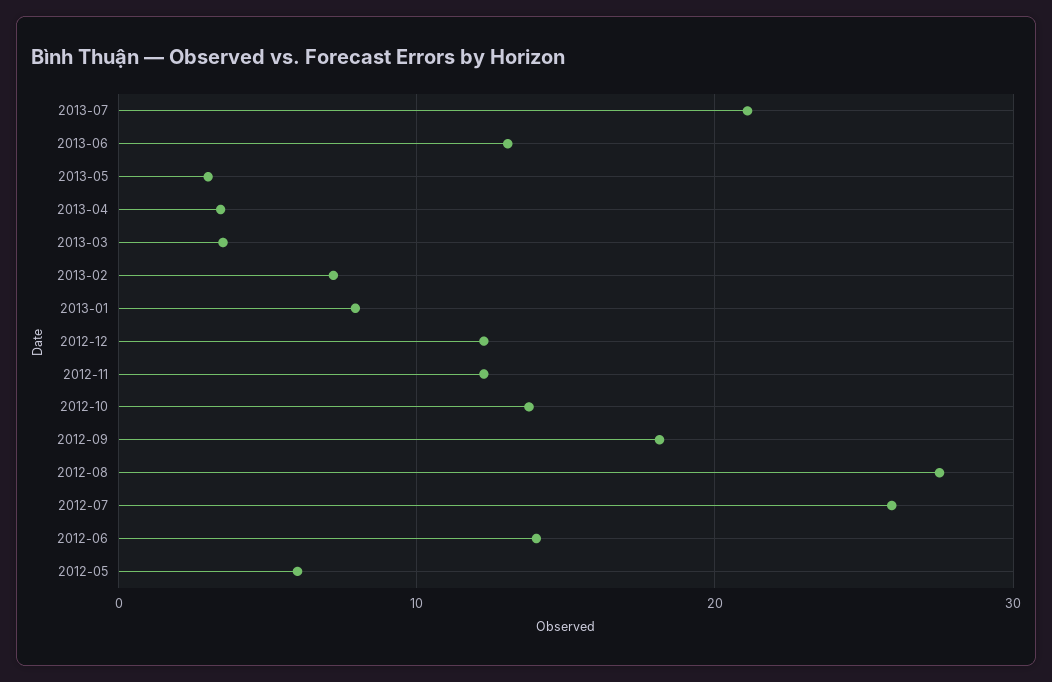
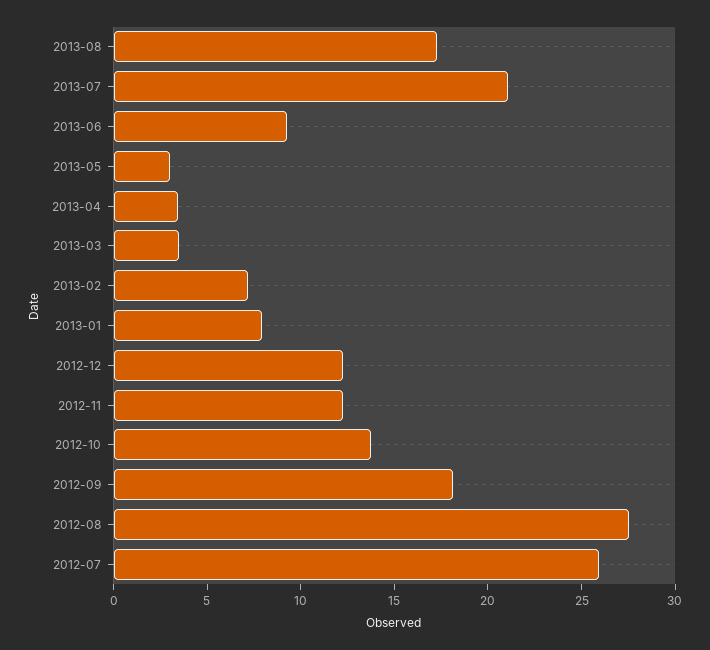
2013-06: 13 -> 9
2012-06: 14 -> none
2012-05: 6 -> none
2013-08: none -> 17

